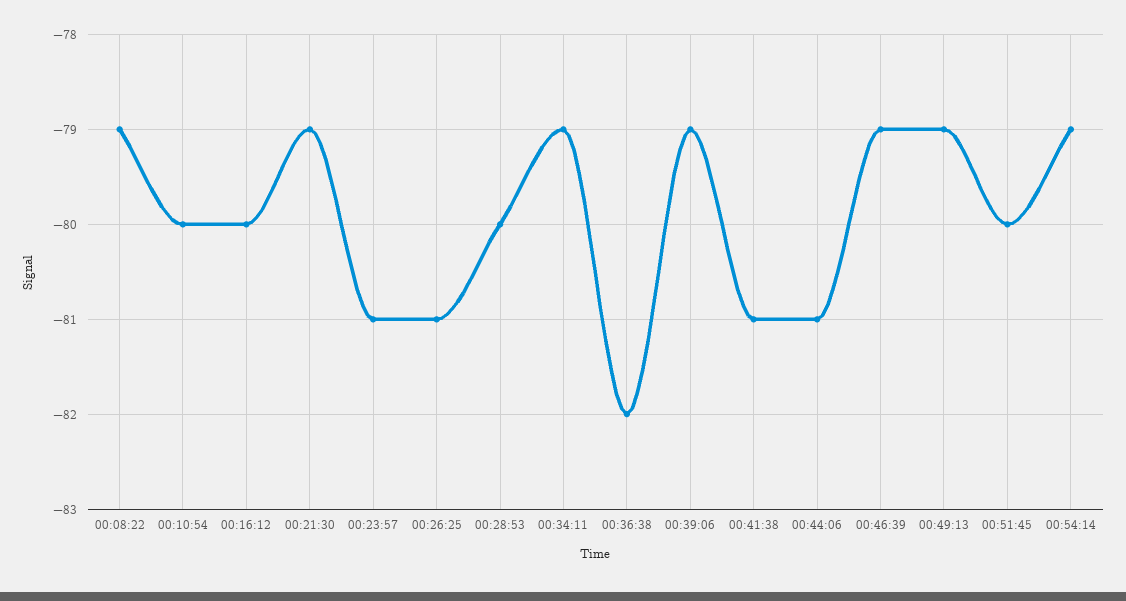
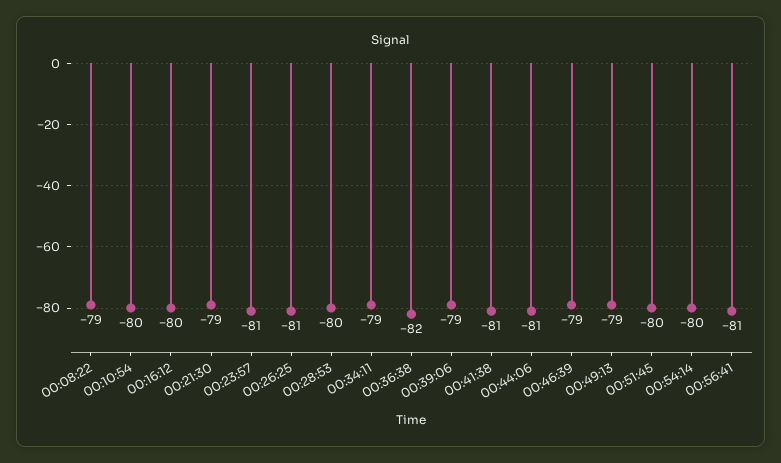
00:54:14: -79 -> -80
00:56:41: none -> -81

